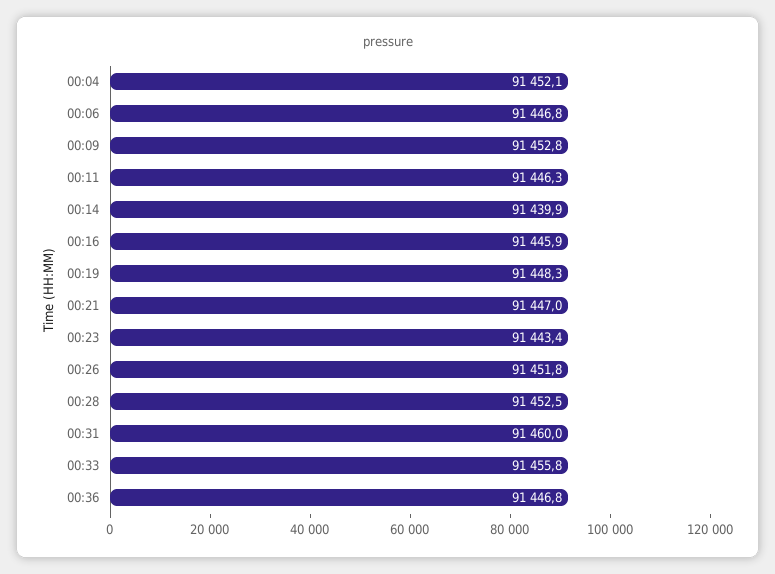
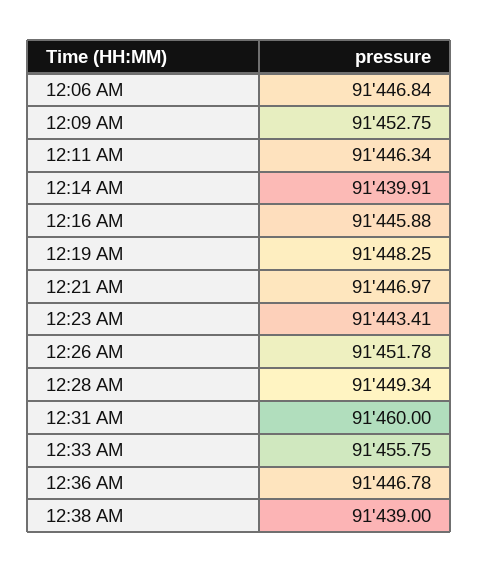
00:04: 91452.1 -> none
00:28: 91452.5 -> 91449.34
12:38 AM: none -> 91439

